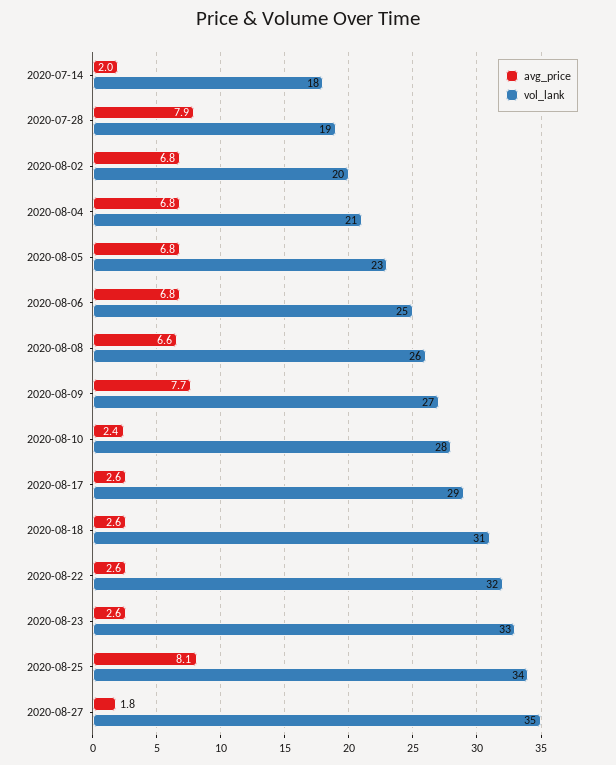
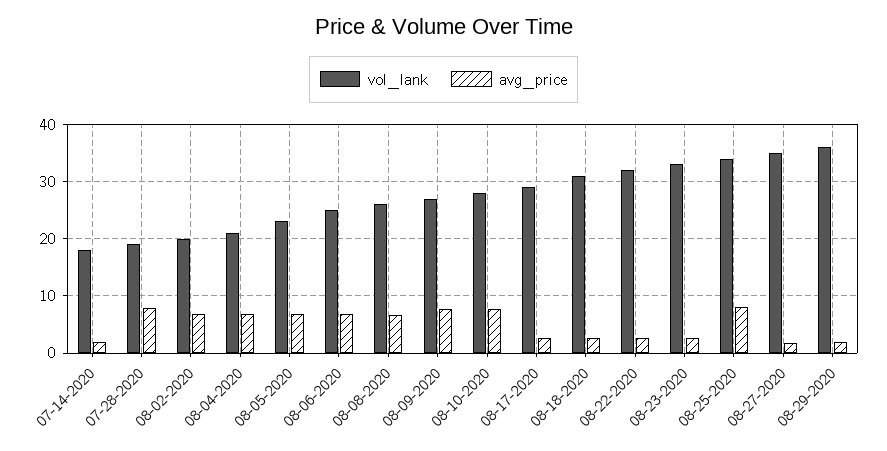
avg_price, 2020-08-10: 2.4 -> 8
vol_lank, 08-29-2020: none -> 36
avg_price, 08-29-2020: none -> 2

